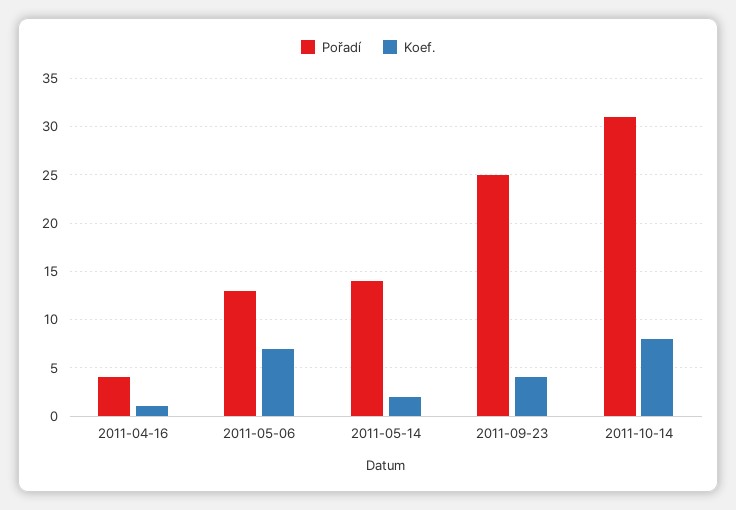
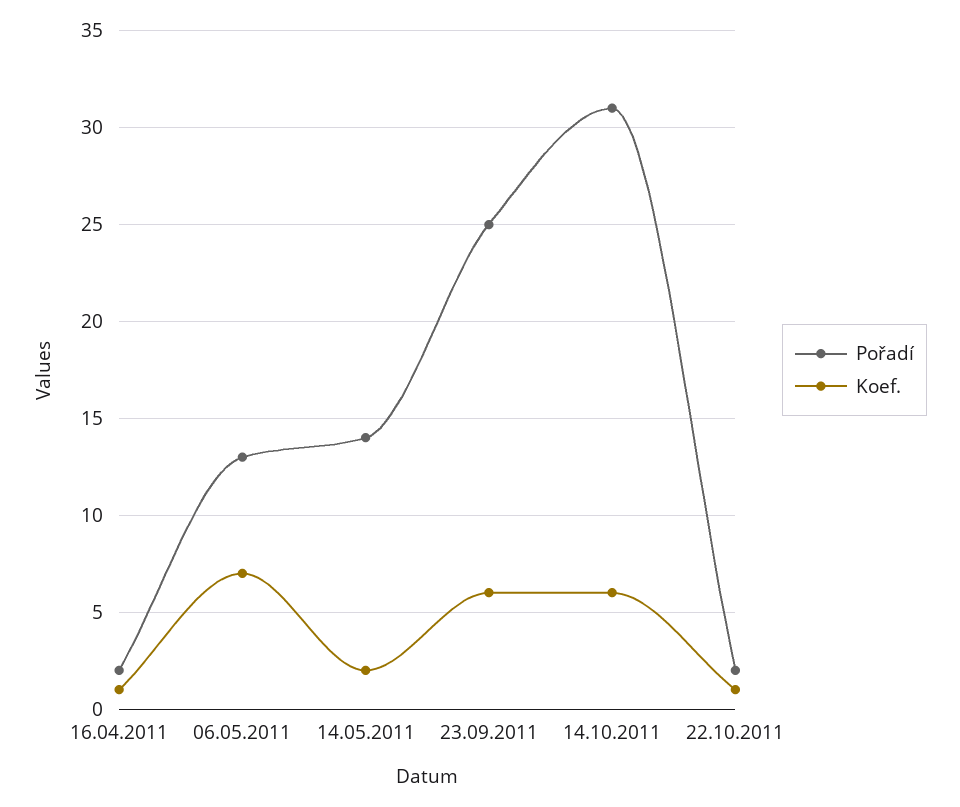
Pořadí, 2011-04-16: 4 -> 2
Koef., 2011-09-23: 4 -> 6
Koef., 2011-10-14: 8 -> 6
Pořadí, 22.10.2011: none -> 2
Koef., 22.10.2011: none -> 1

